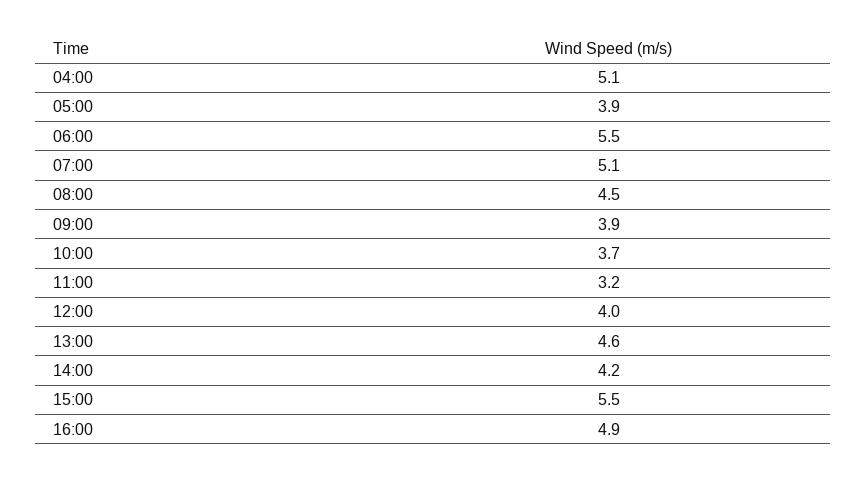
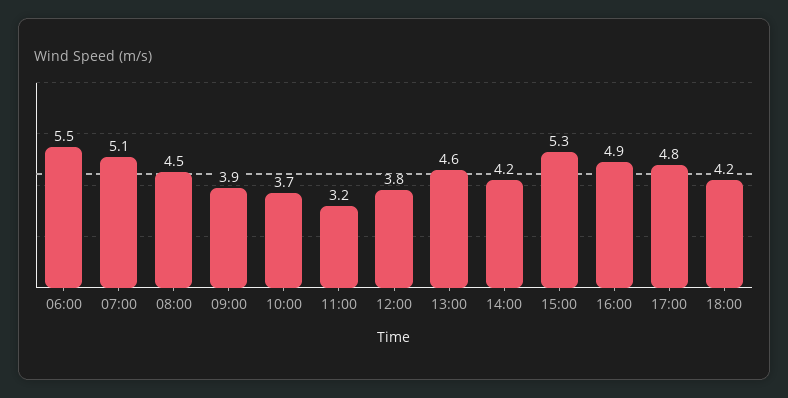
04:00: 5.1 -> none
05:00: 3.9 -> none
12:00: 4 -> 3.8
15:00: 5.5 -> 5.3
17:00: none -> 4.8
18:00: none -> 4.2

